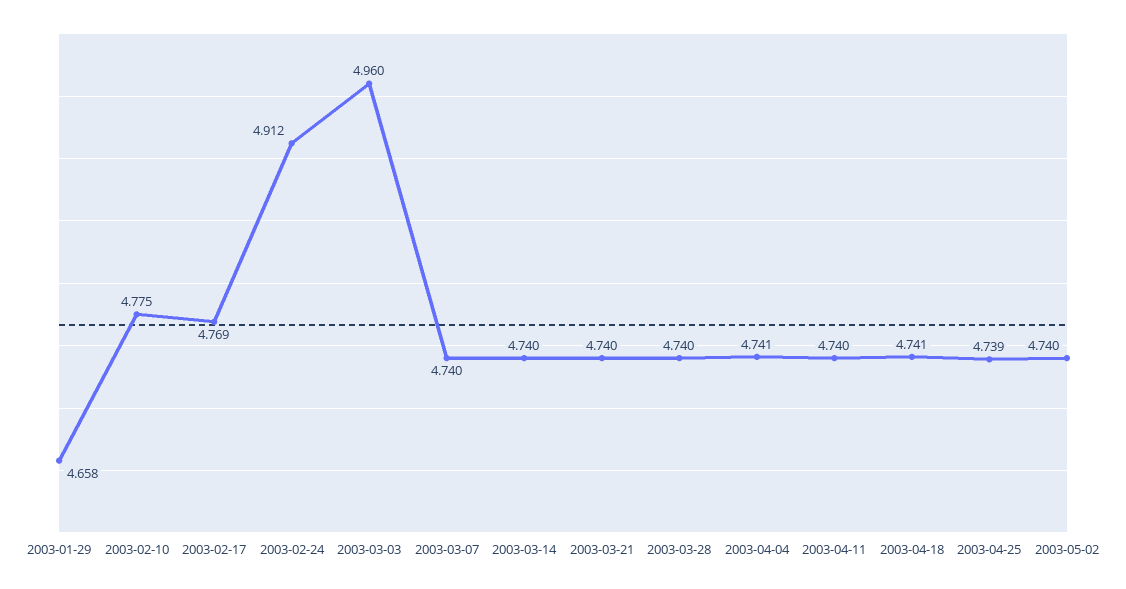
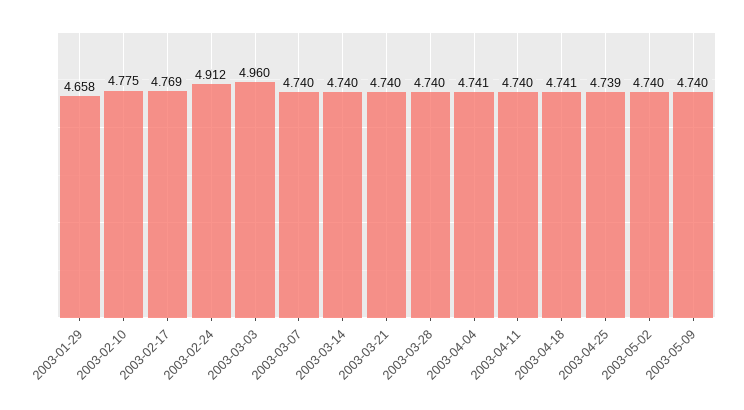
2003-05-09: none -> 4.74

